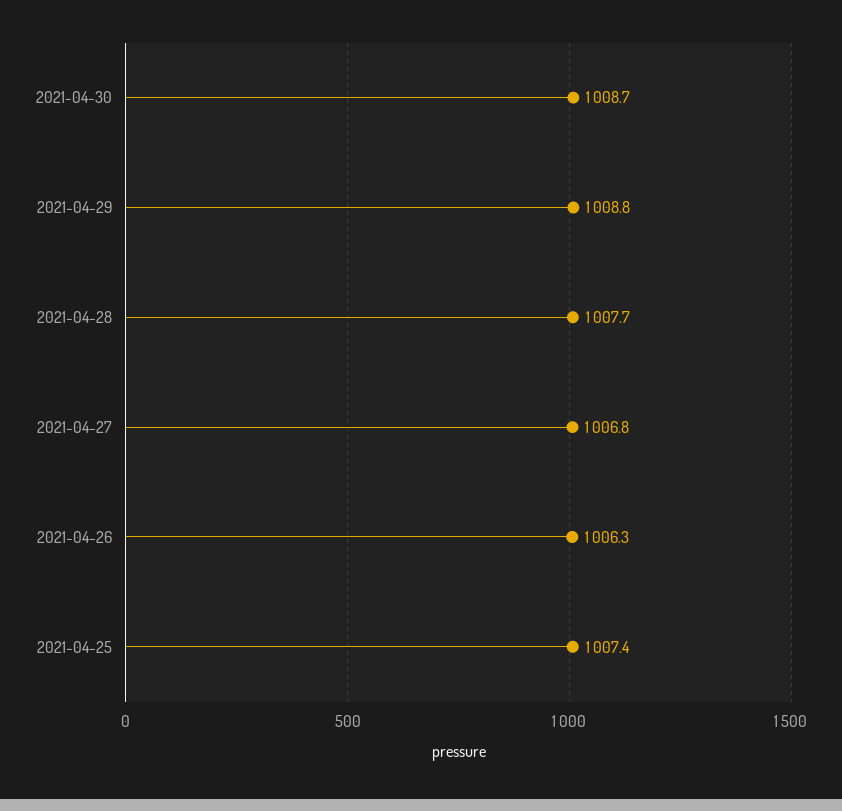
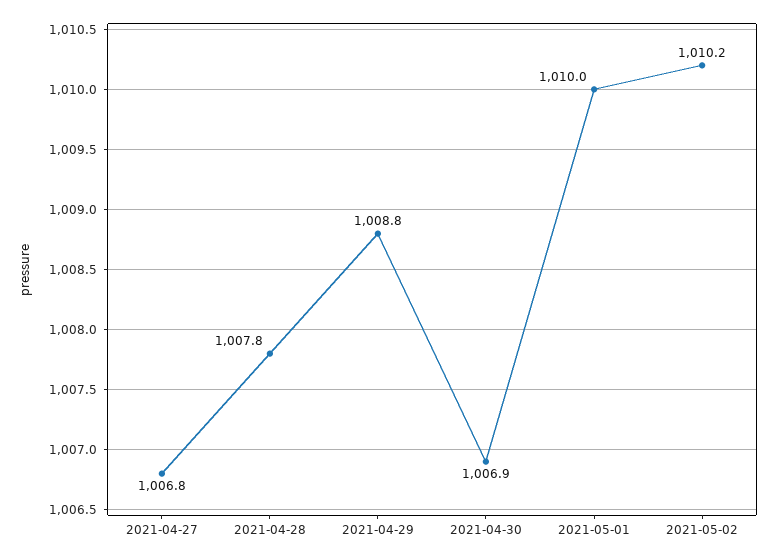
2021-04-30: 1008.7 -> 1006.9
2021-04-28: 1007.7 -> 1007.8
2021-04-26: 1006.3 -> none
2021-04-25: 1007.4 -> none
2021-05-01: none -> 1010
2021-05-02: none -> 1010.2

